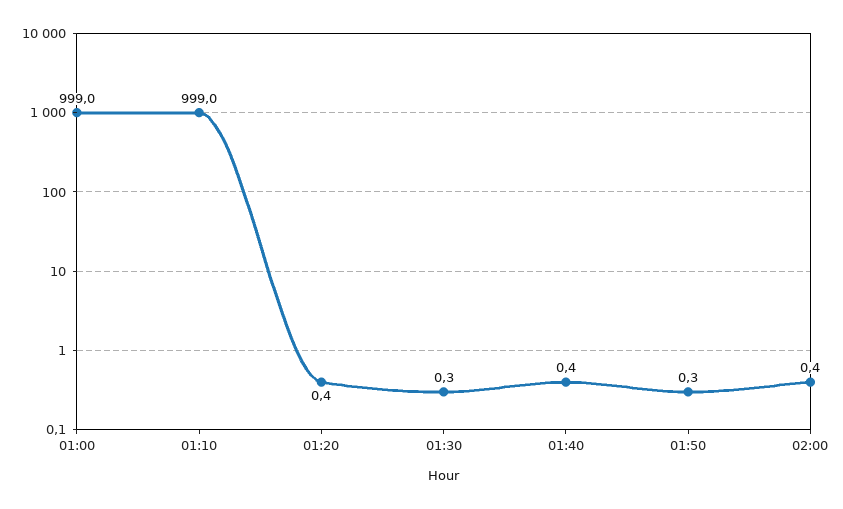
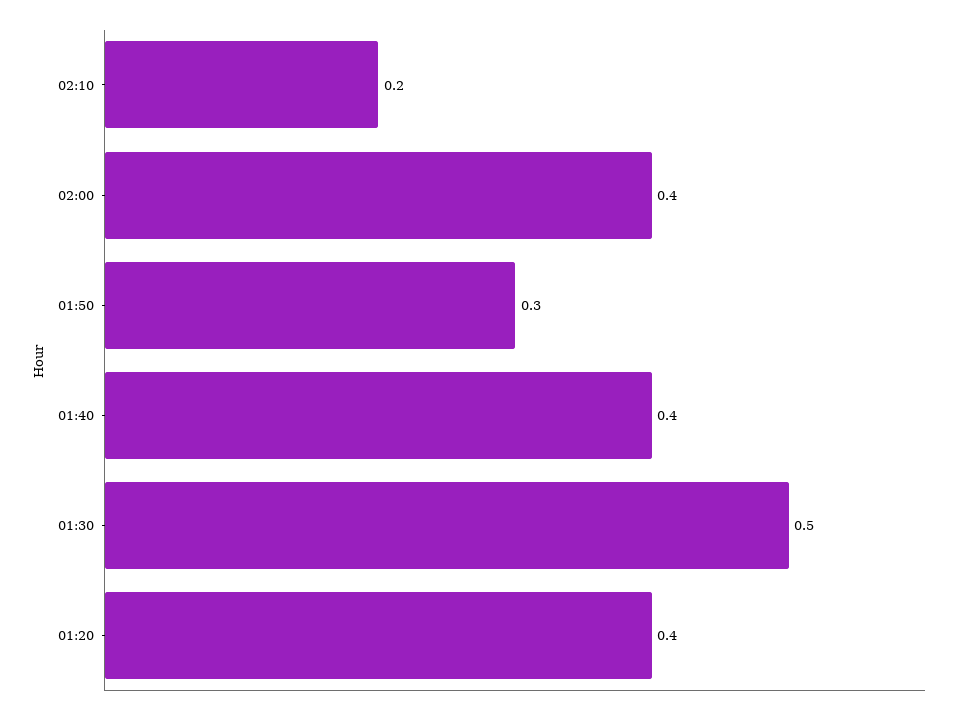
01:00: 999 -> none
01:10: 999 -> none
01:30: 0.3 -> 0.5
02:10: none -> 0.2

